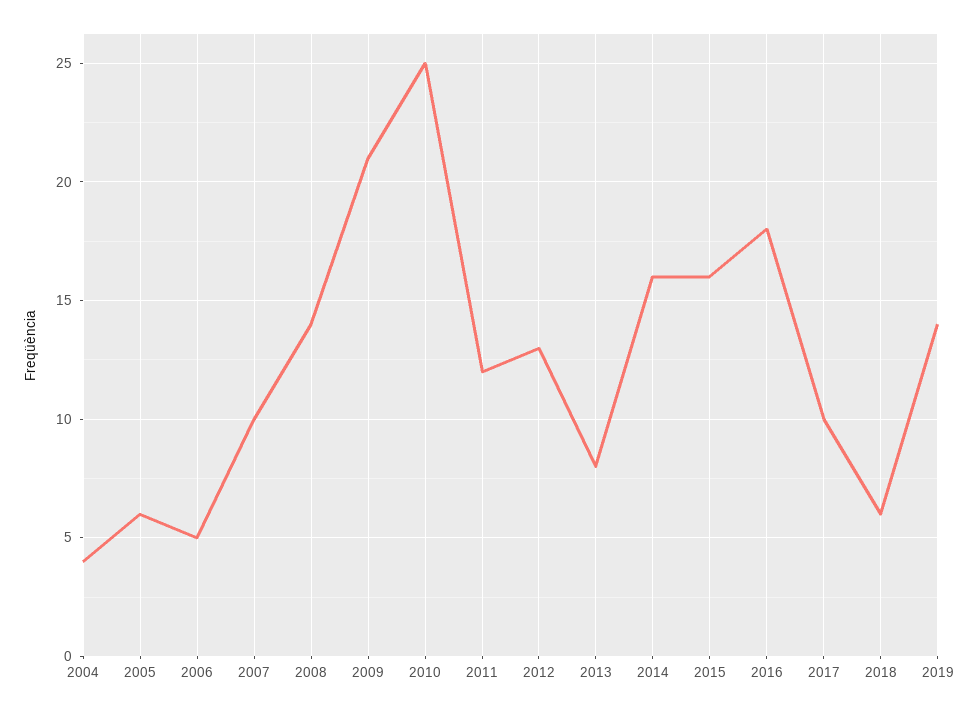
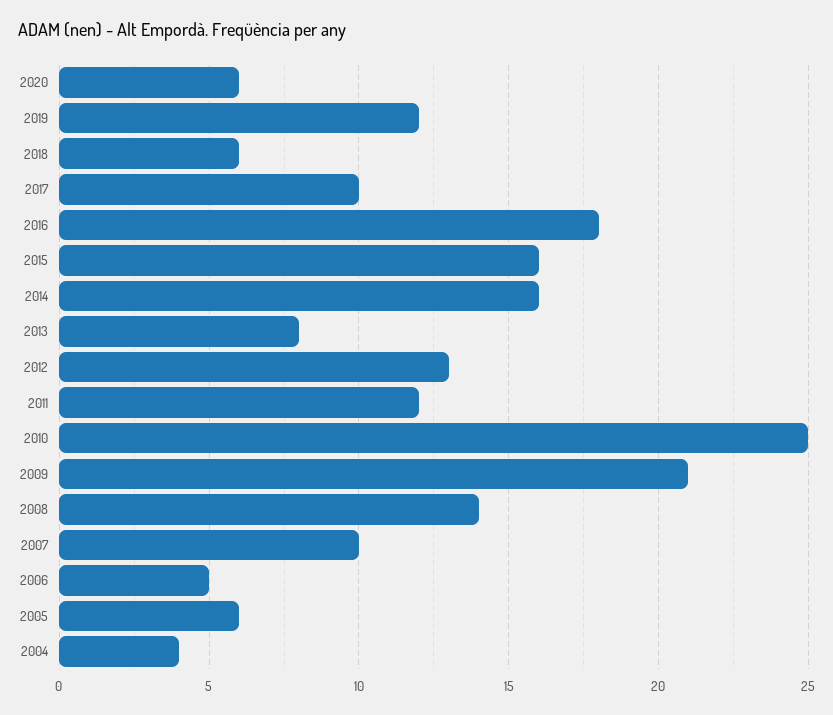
2019: 14 -> 12
2020: none -> 6

